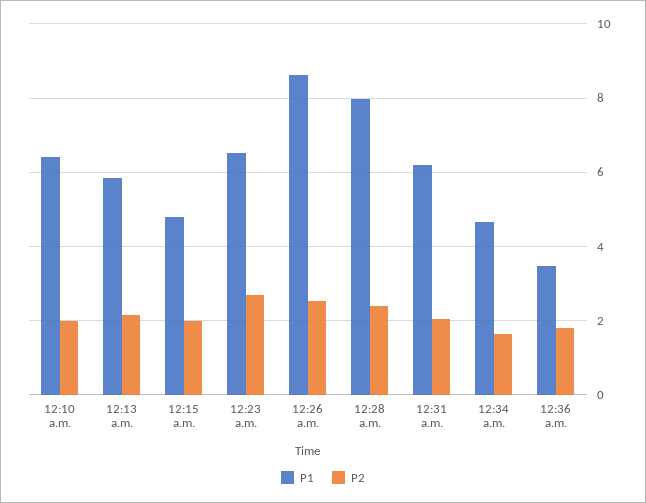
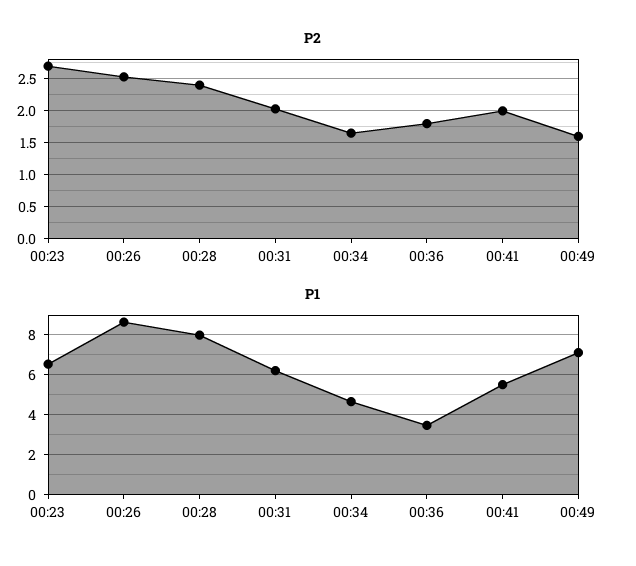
P1, 12:10 a.m.: 6.4 -> none
P2, 12:10 a.m.: 2 -> none
P1, 12:13 a.m.: 5.8 -> none
P2, 12:13 a.m.: 2.2 -> none
P1, 12:15 a.m.: 4.8 -> none
P2, 12:15 a.m.: 2 -> none
P2, 00:41: none -> 2
P2, 00:49: none -> 1.6
P1, 00:41: none -> 5.5
P1, 00:49: none -> 7

